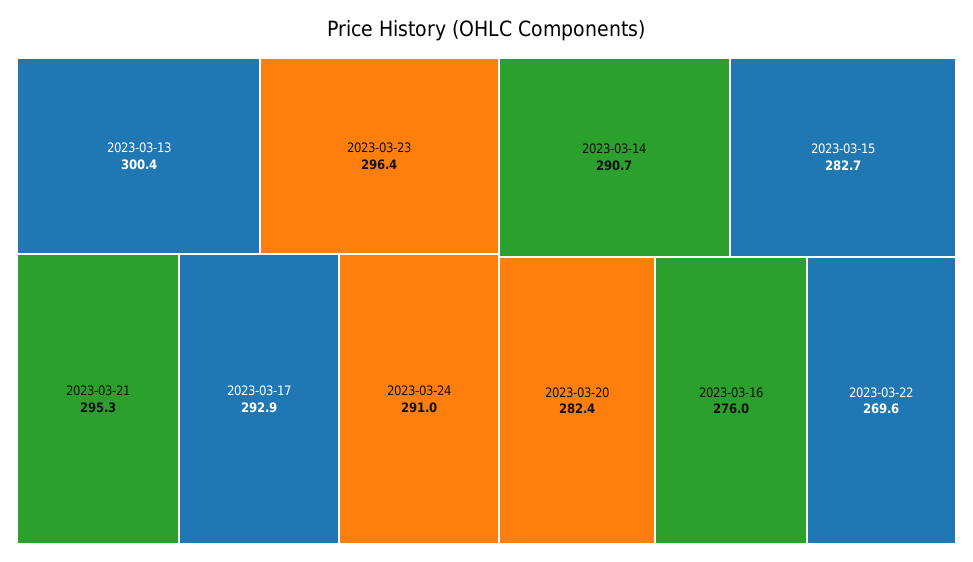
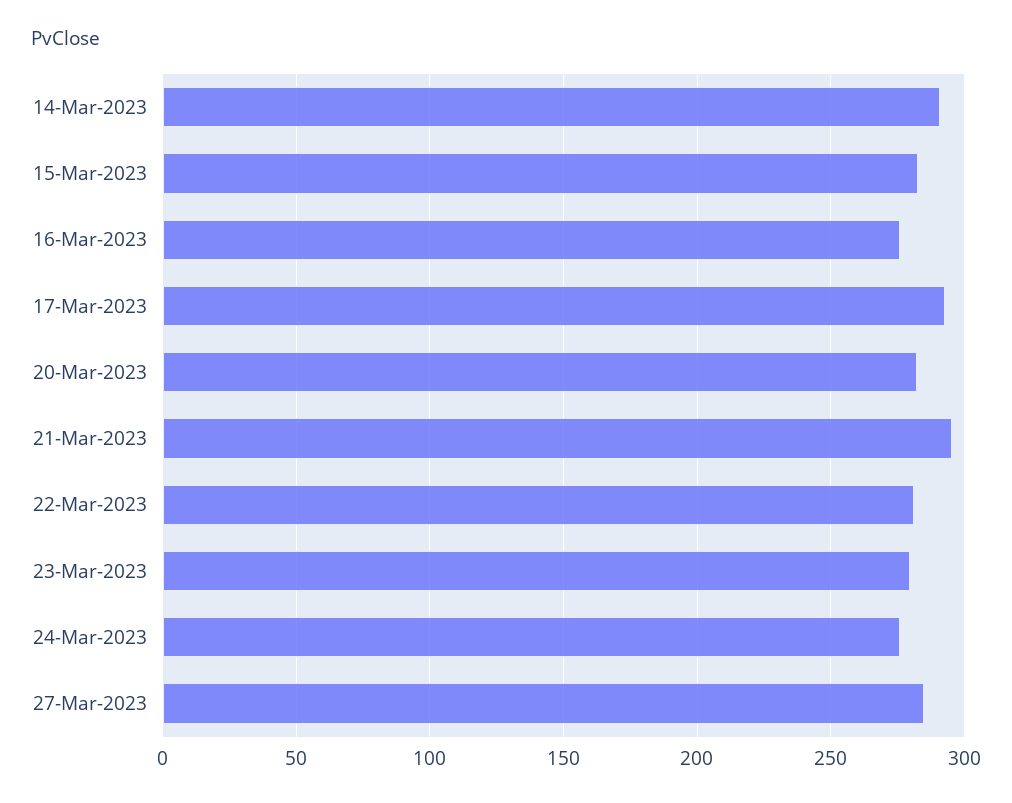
2023-03-13: 300.4 -> none
2023-03-23: 296.4 -> 280
2023-03-24: 291 -> 275
2023-03-22: 269.6 -> 280
27-Mar-2023: none -> 285

